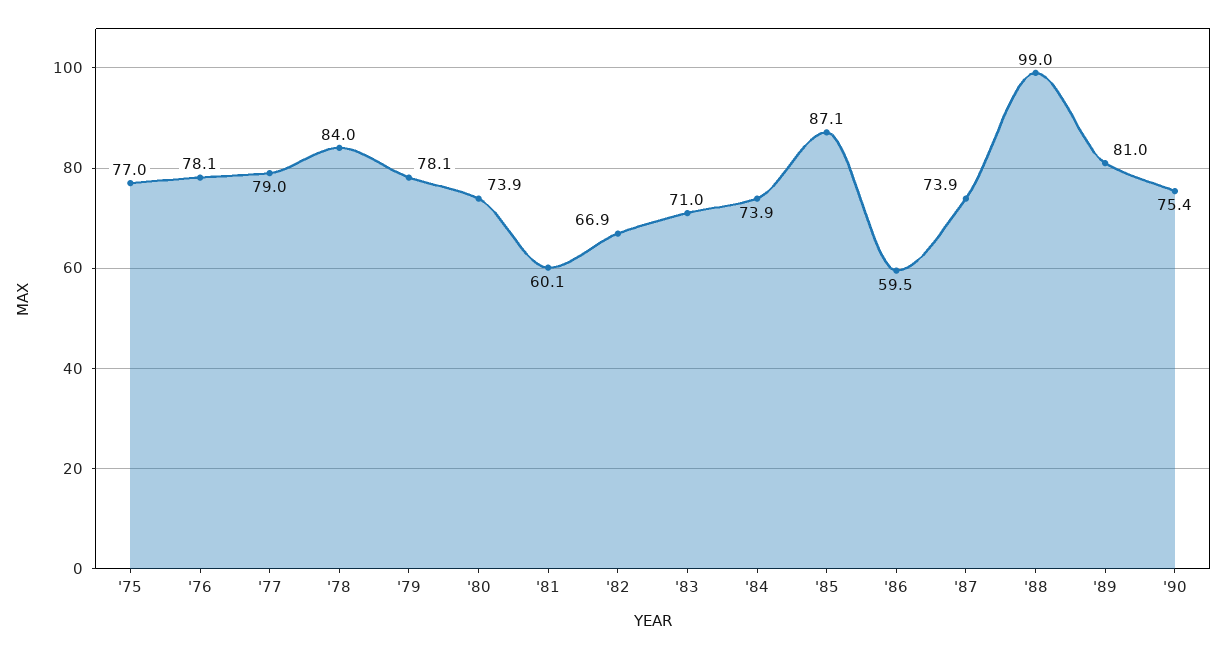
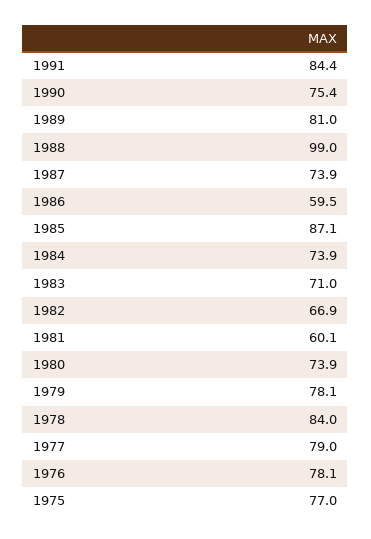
1991: none -> 84.4

